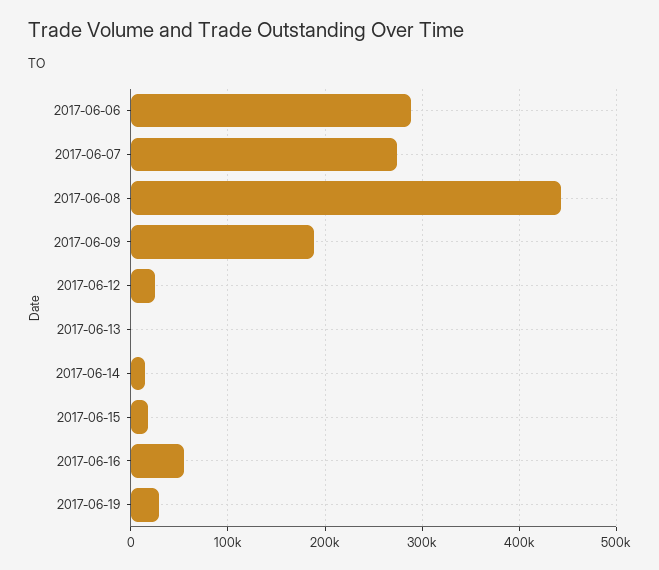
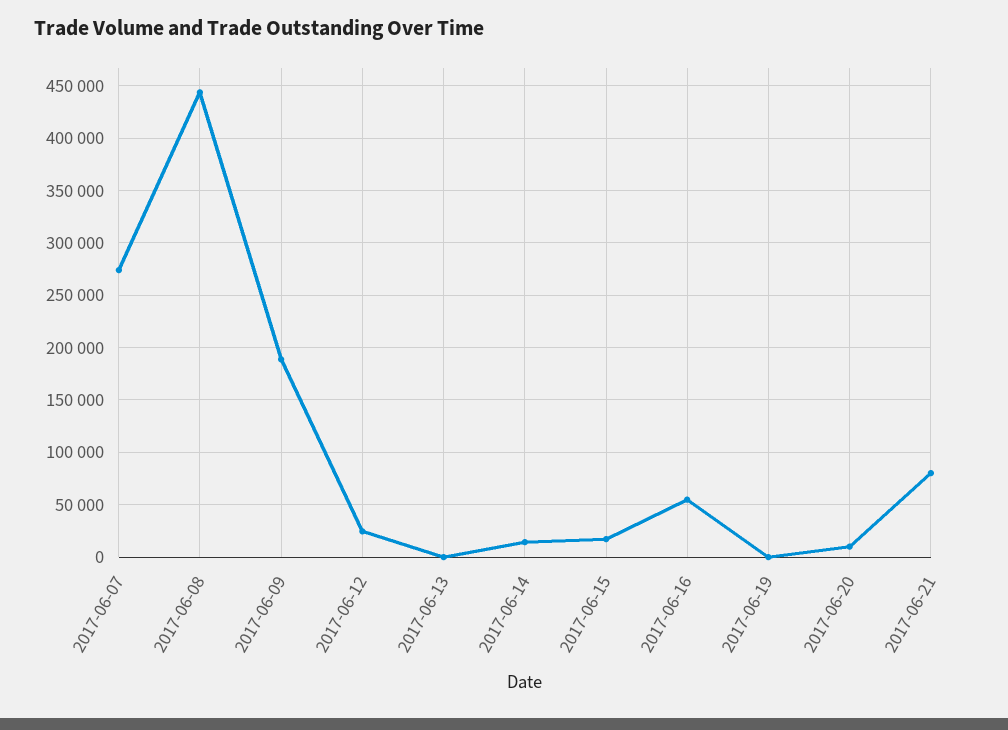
2017-06-06: 290000 -> none
2017-06-19: 30000 -> 0
2017-06-20: none -> 10000
2017-06-21: none -> 80000

